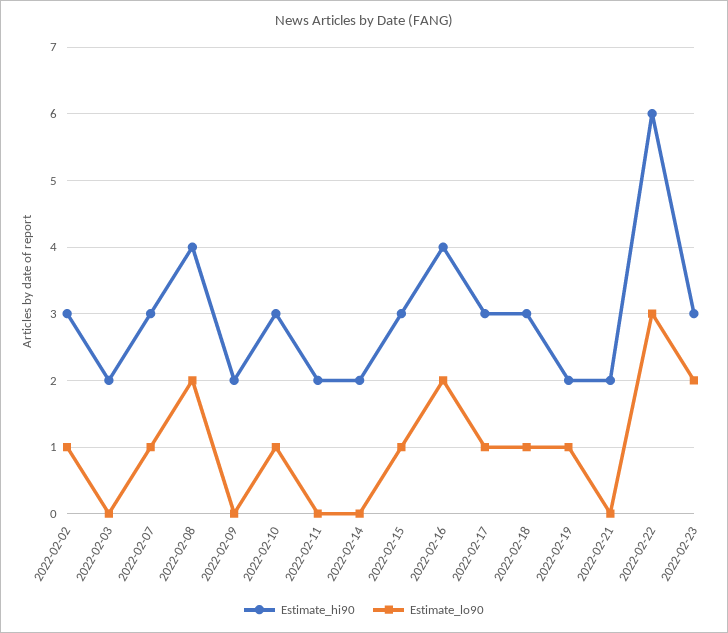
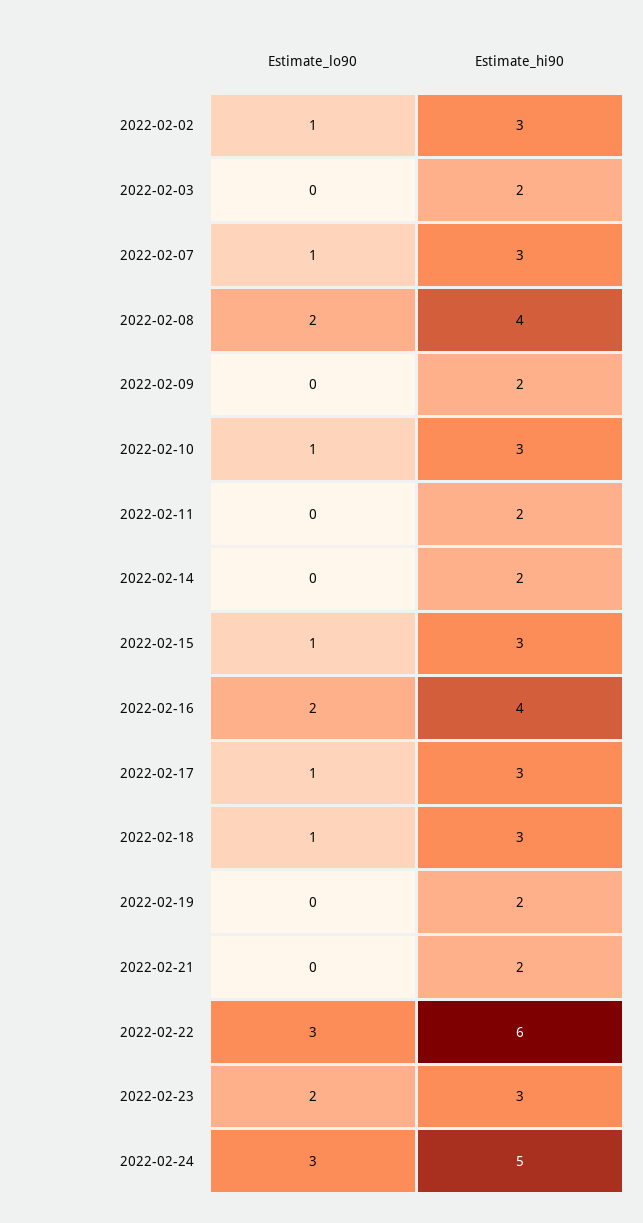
Estimate_lo90, 2022-02-19: 1 -> 0
Estimate_lo90, 2022-02-24: none -> 3
Estimate_hi90, 2022-02-24: none -> 5

